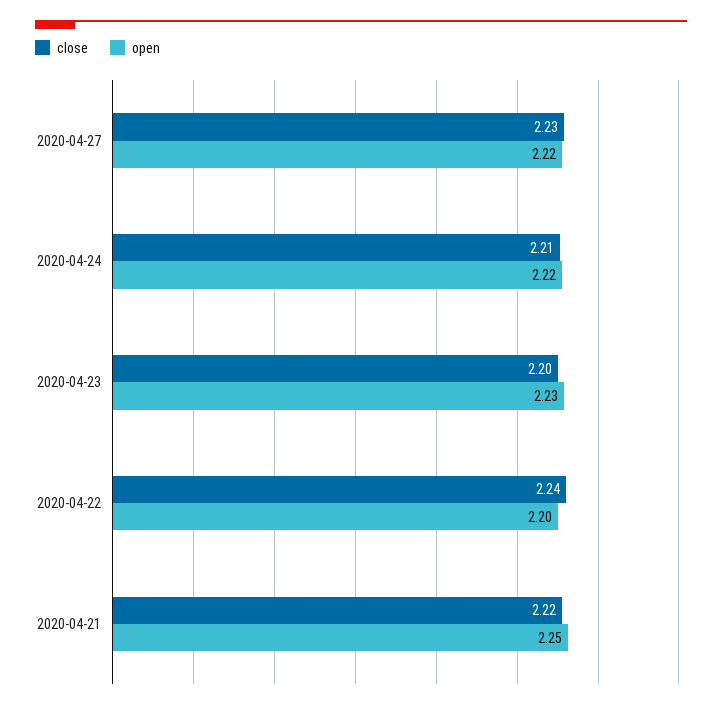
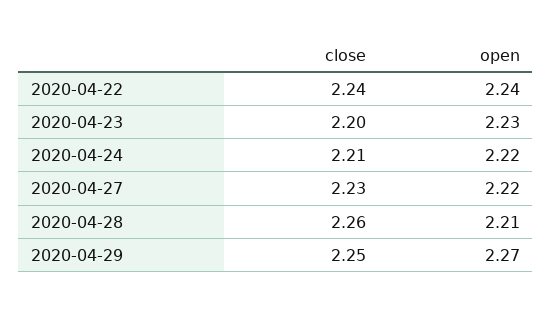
open, 2020-04-22: 2.2 -> 2.24
close, 2020-04-21: 2.22 -> none
open, 2020-04-21: 2.25 -> none
close, 2020-04-28: none -> 2.26
open, 2020-04-28: none -> 2.21
close, 2020-04-29: none -> 2.25
open, 2020-04-29: none -> 2.27

